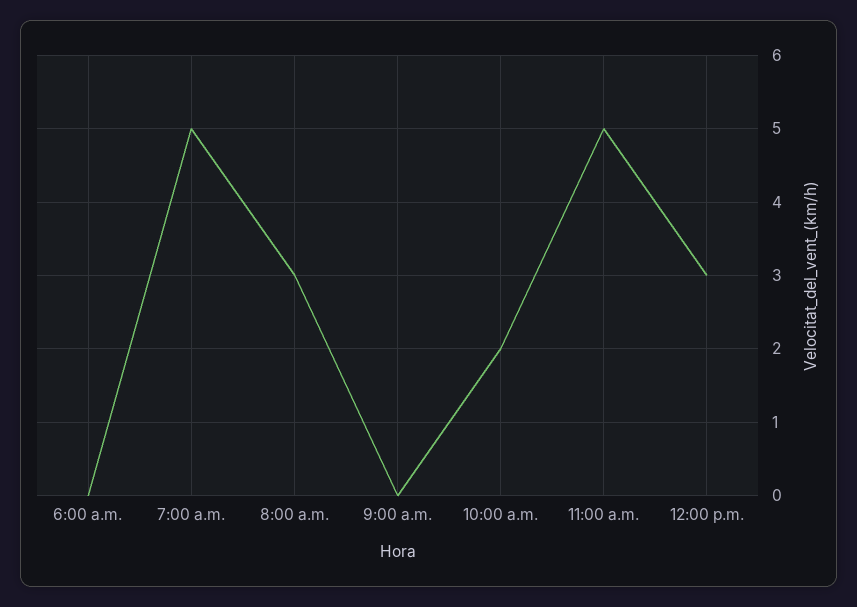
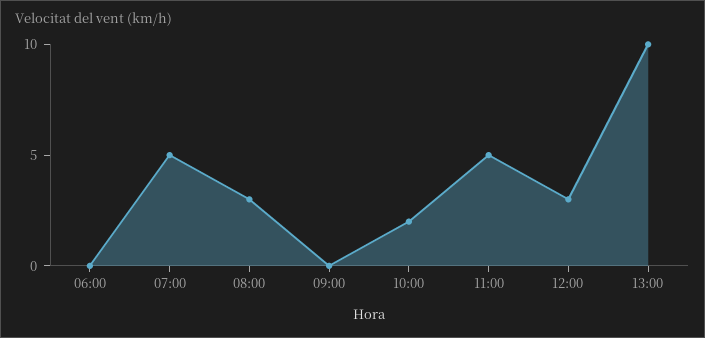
13:00: none -> 10

